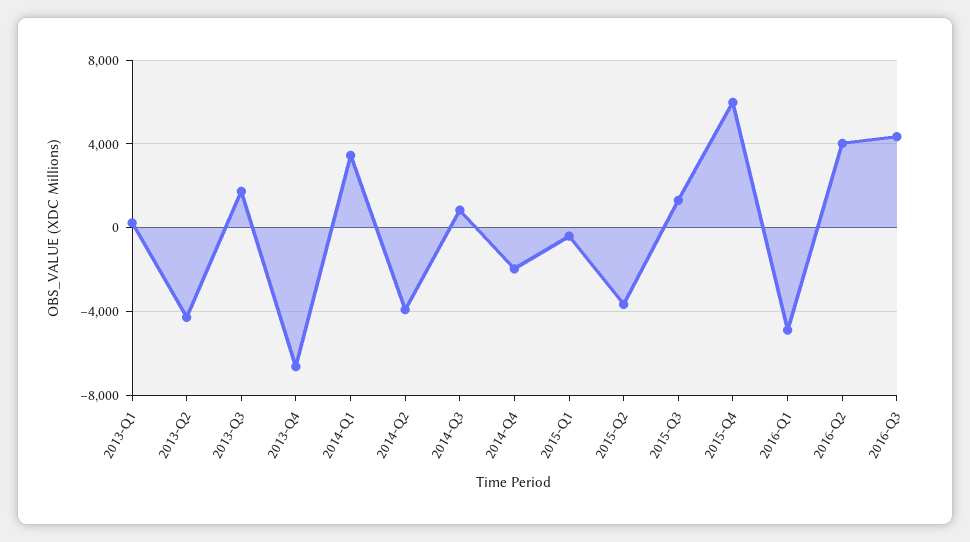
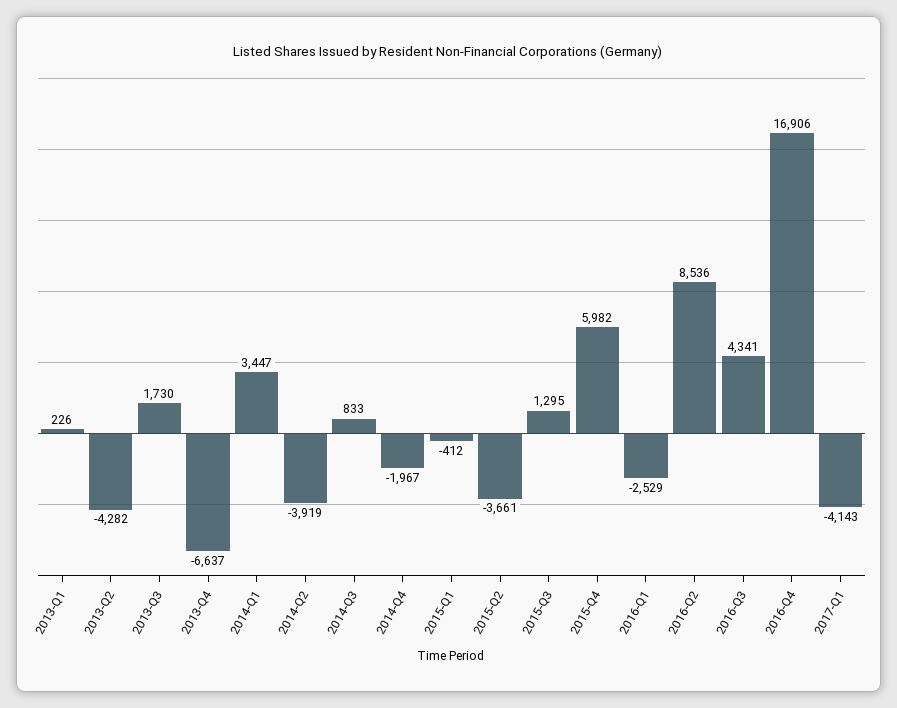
2016-Q1: -5000 -> -2529
2016-Q2: 4000 -> 8536
2016-Q4: none -> 16906
2017-Q1: none -> -4143

